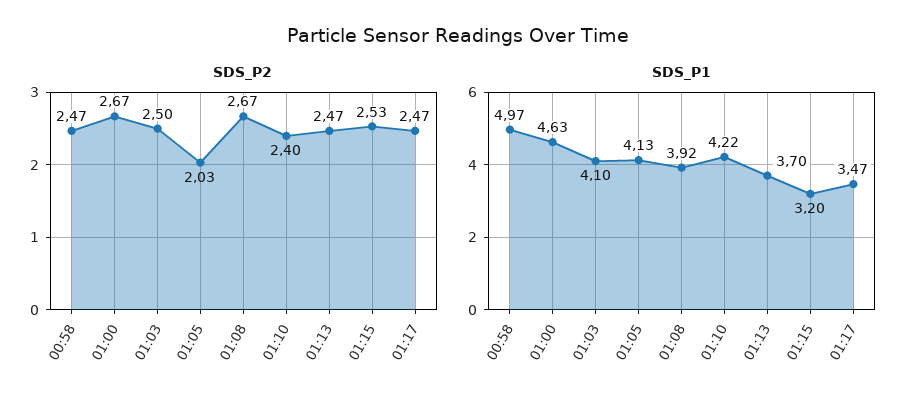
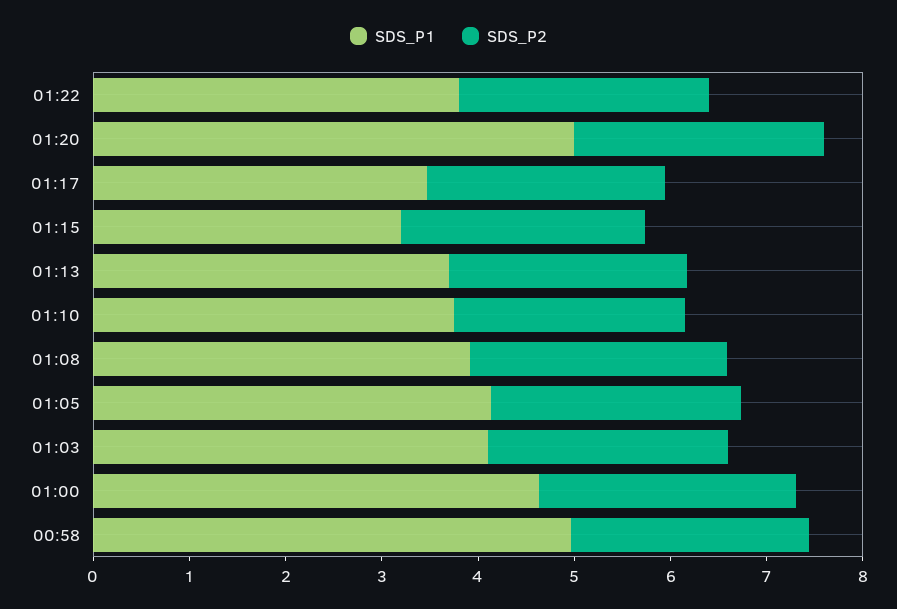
SDS_P2, 01:05: 2.03 -> 2.6
SDS_P1, 01:10: 4.22 -> 3.8
SDS_P1, 01:22: none -> 3.8
SDS_P2, 01:22: none -> 2.6
SDS_P1, 01:20: none -> 5
SDS_P2, 01:20: none -> 2.6

